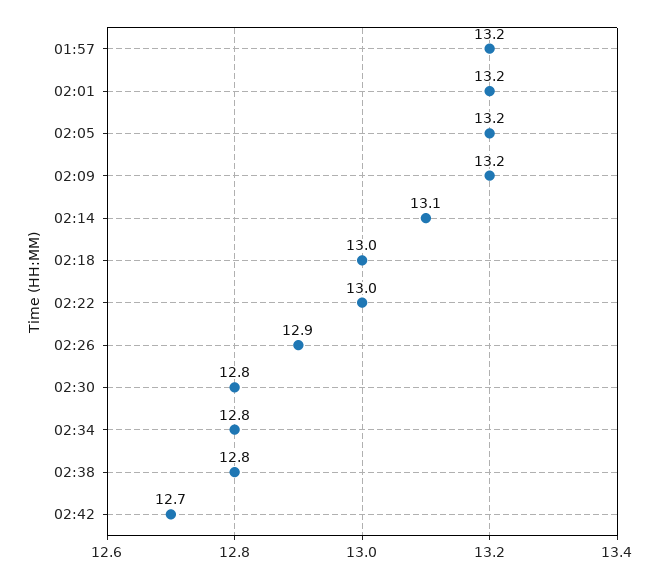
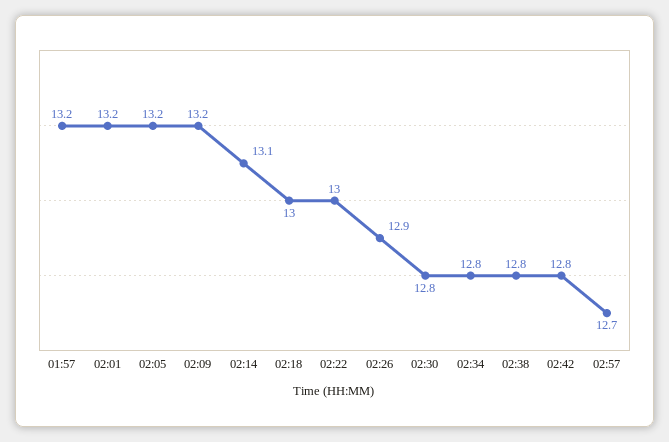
02:42: 12.7 -> 12.8
02:57: none -> 12.7

